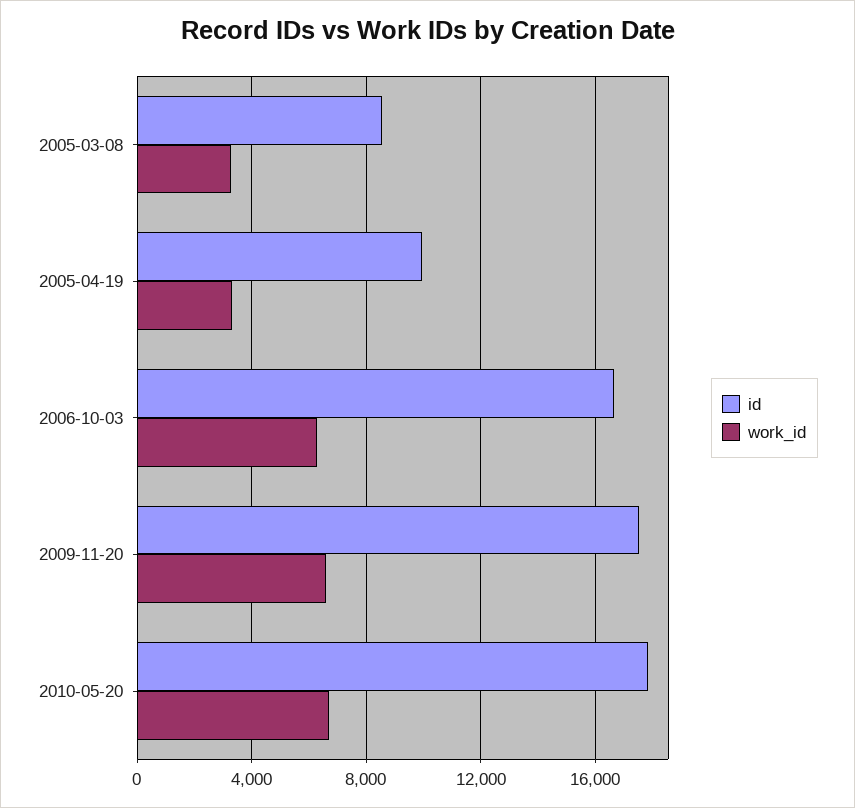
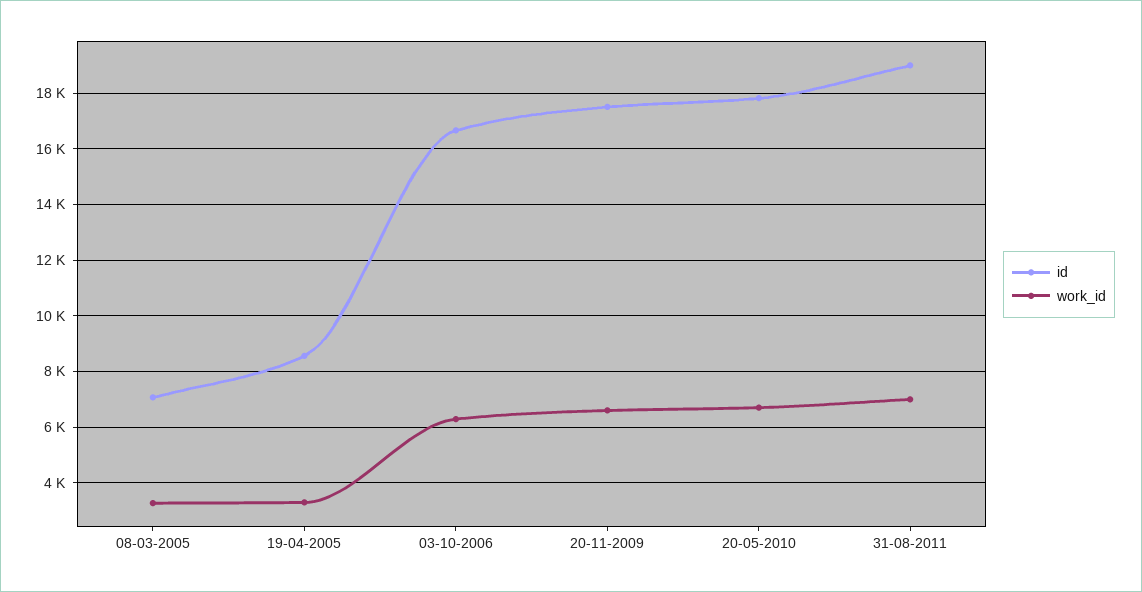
id, 2005-03-08: 8500 -> 7000
id, 2005-04-19: 10000 -> 8500
id, 31-08-2011: none -> 19000
work_id, 31-08-2011: none -> 7000

